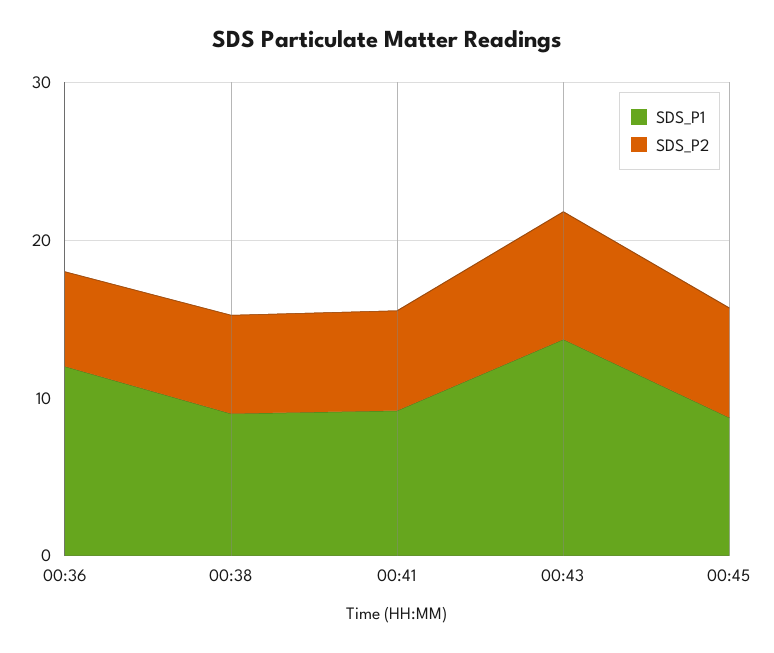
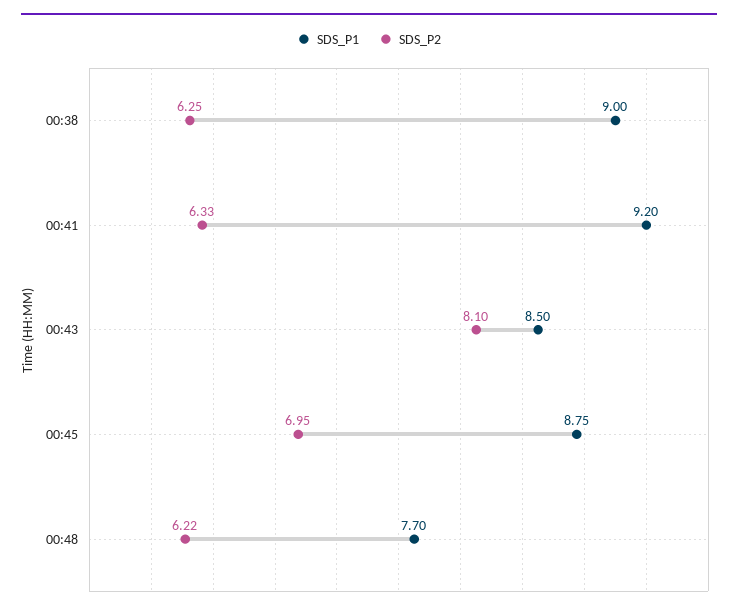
SDS_P1, 00:36: 12 -> none
SDS_P2, 00:36: 6 -> none
SDS_P1, 00:43: 14 -> 8.5
SDS_P1, 00:48: none -> 7.7
SDS_P2, 00:48: none -> 6.22

